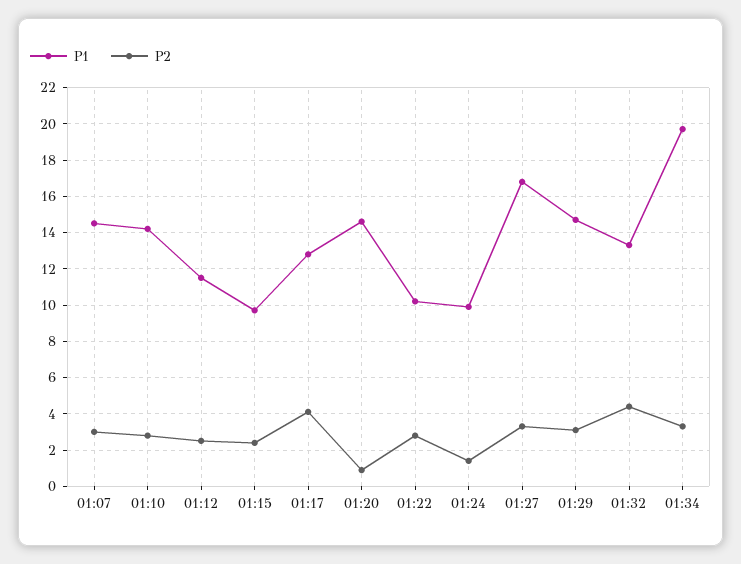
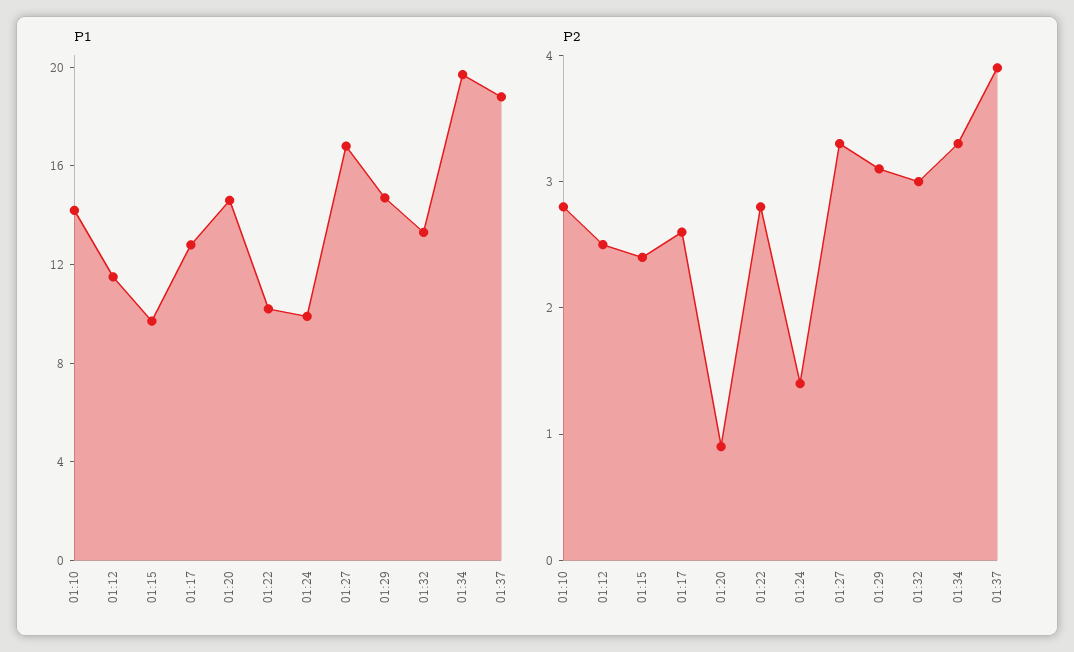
P1, 01:07: 14.5 -> none
P2, 01:07: 3 -> none
P2, 01:17: 4 -> 2.6
P2, 01:32: 4.5 -> 3
P1, 01:37: none -> 19
P2, 01:37: none -> 3.9

